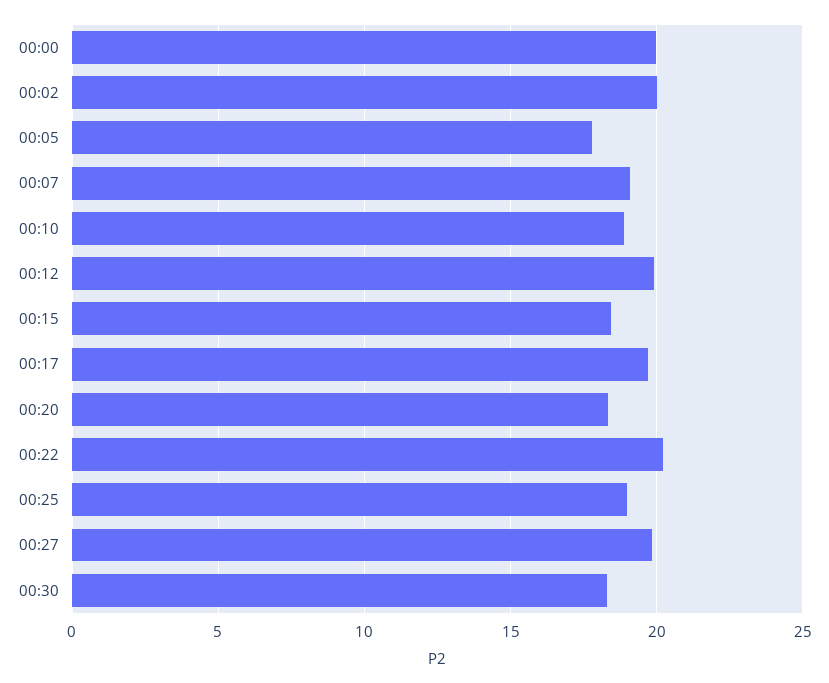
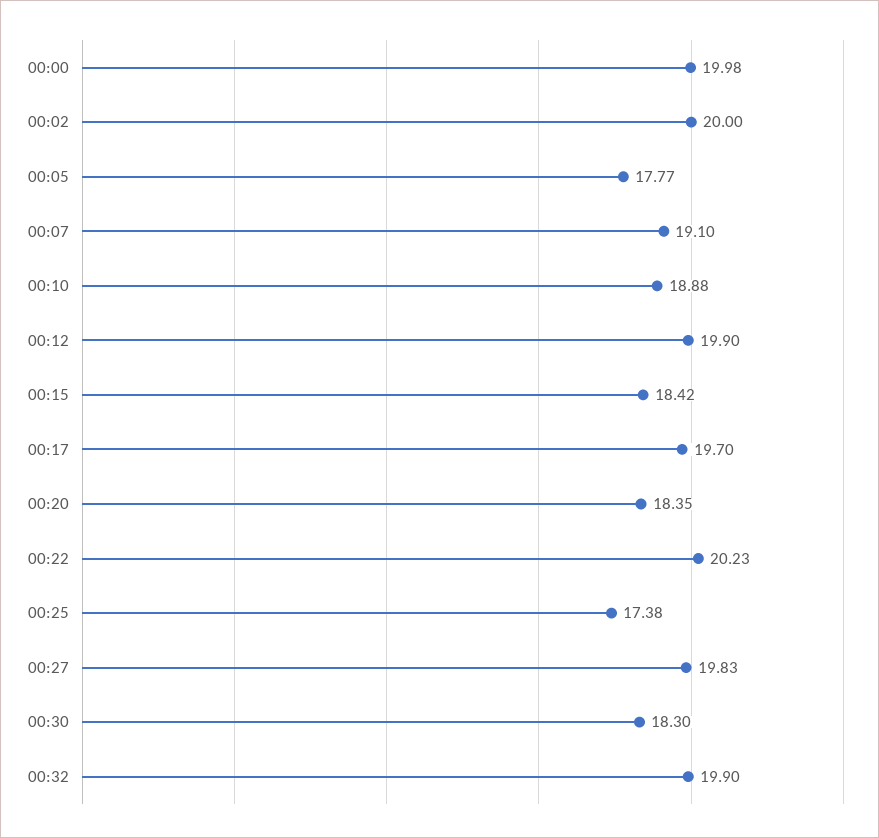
00:25: 19 -> 17.38
00:32: none -> 19.9

